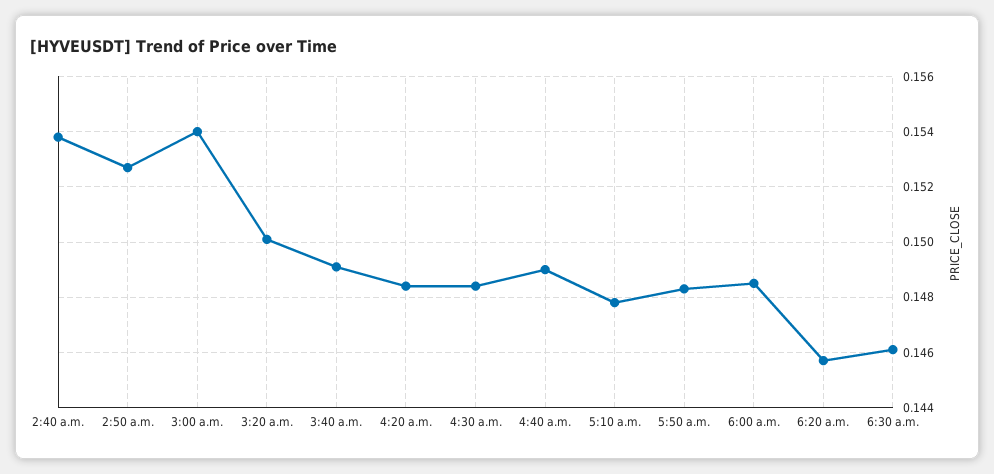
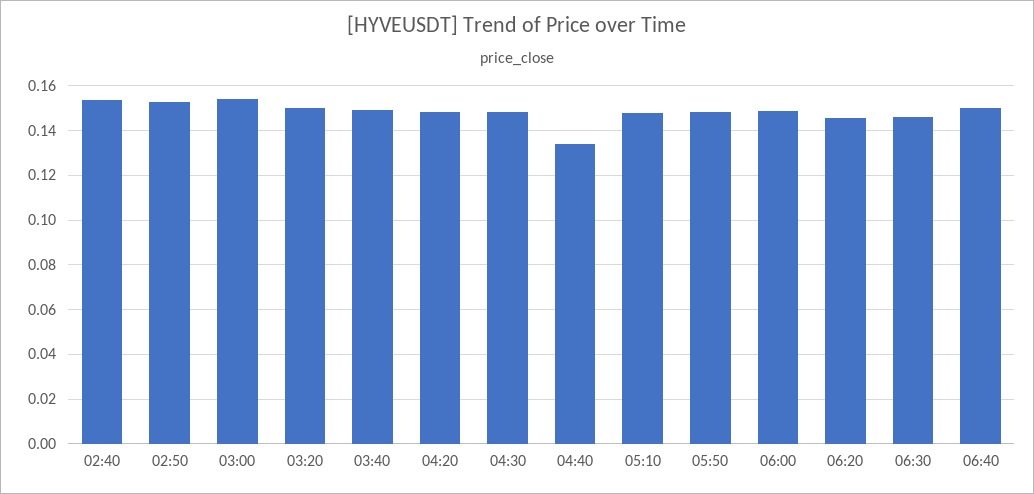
4:40 a.m.: 0.149 -> 0.135
06:40: none -> 0.15

